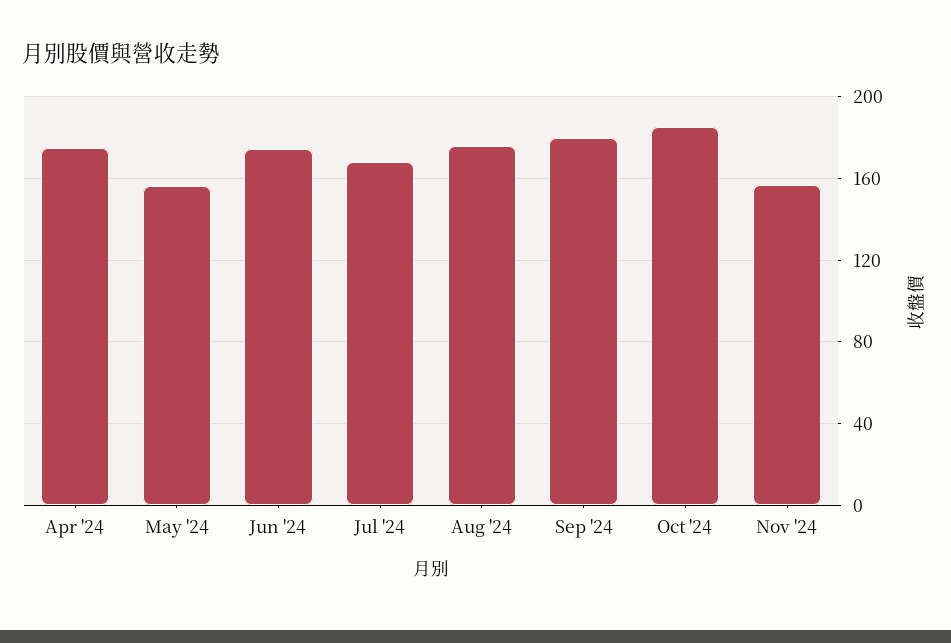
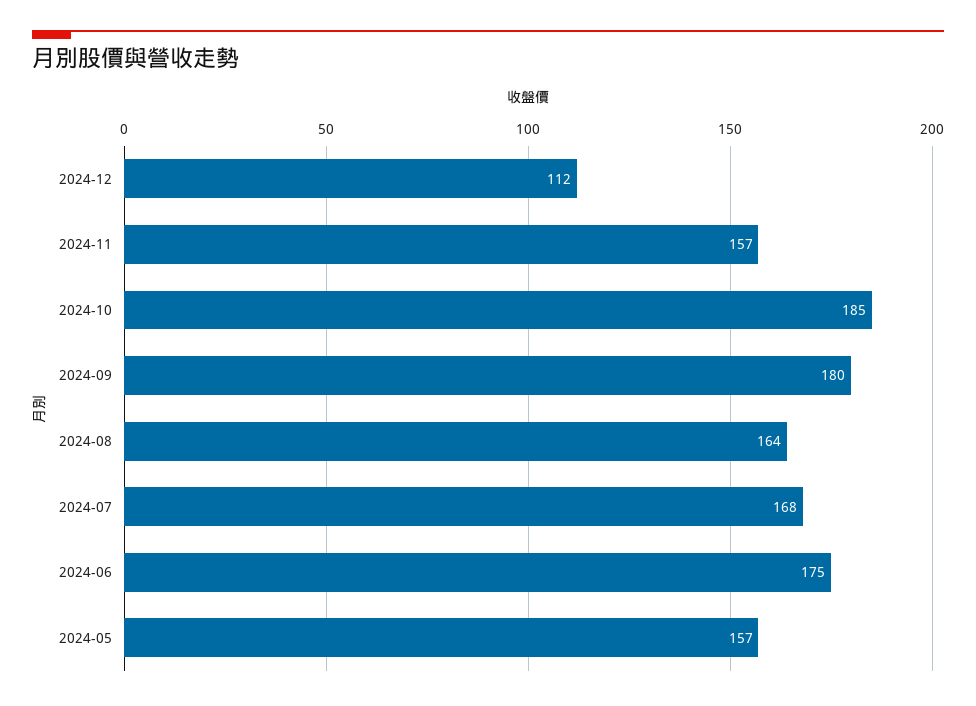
Apr '24: 175 -> none
Aug '24: 175 -> 164
2024-12: none -> 112

